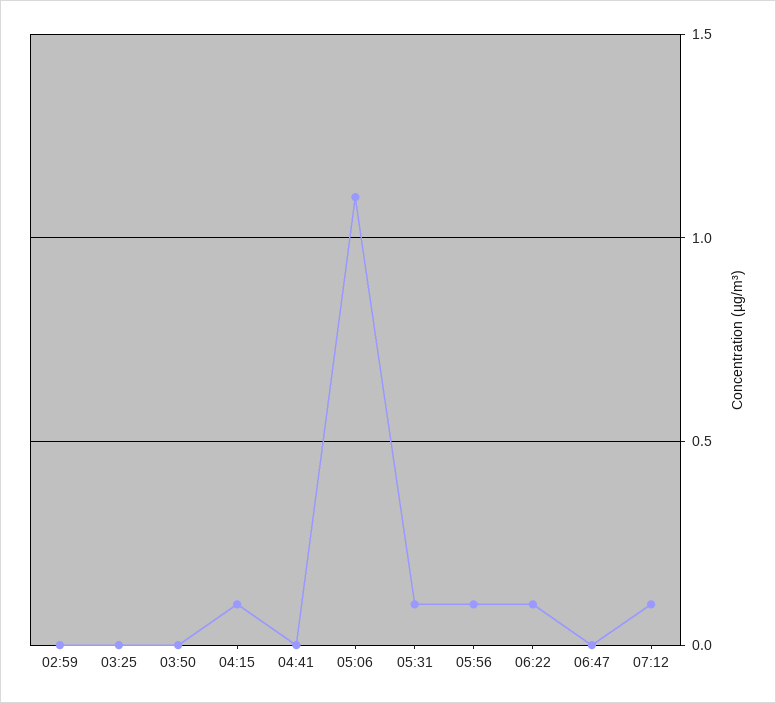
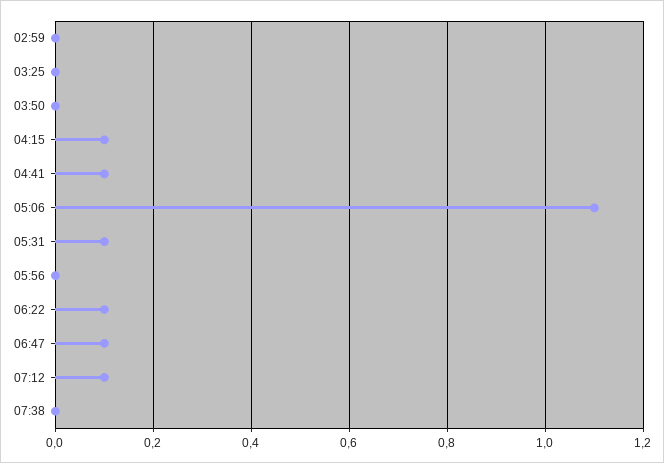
04:41: 0 -> 0.1
05:56: 0.1 -> 0
06:47: 0 -> 0.1
07:38: none -> 0

